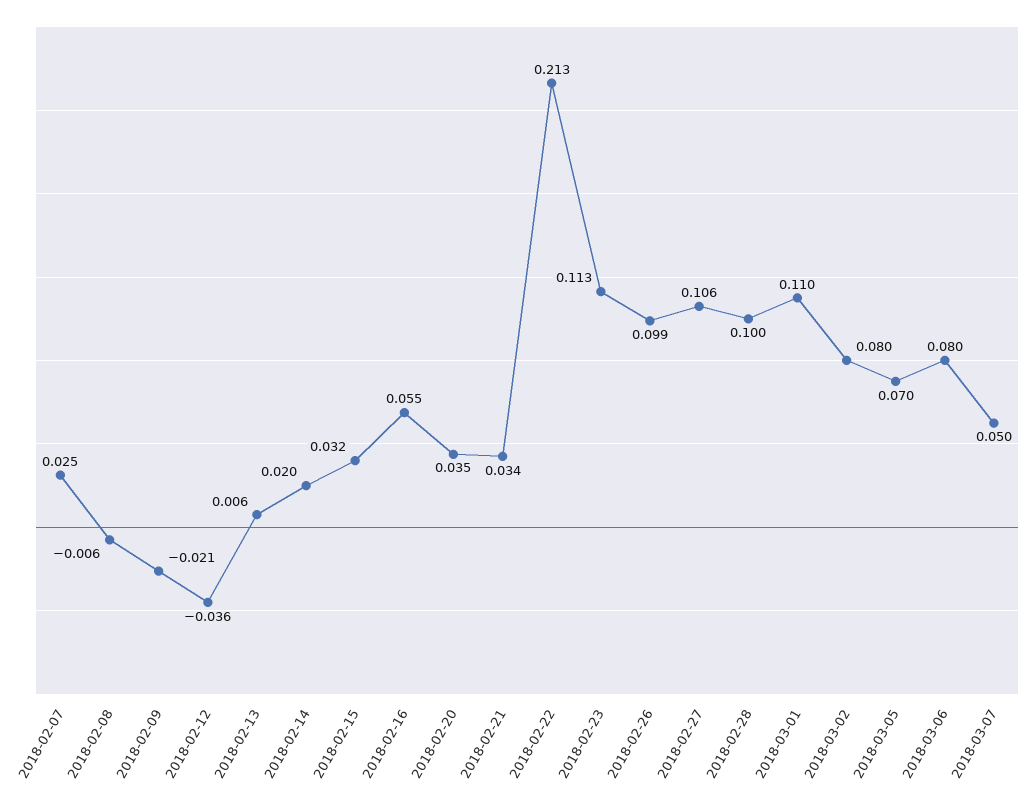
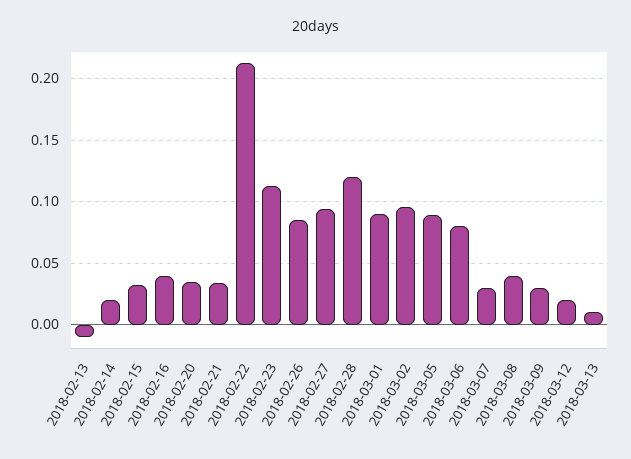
2018-02-07: 0.025 -> none
2018-02-08: -0.006 -> none
2018-02-09: -0.021 -> none
2018-02-12: -0.036 -> none
2018-02-13: 0.006 -> -0.01
2018-02-16: 0.055 -> 0.04
2018-02-26: 0.099 -> 0.085
2018-02-27: 0.106 -> 0.095
2018-02-28: 0.1 -> 0.12
2018-03-01: 0.11 -> 0.09
2018-03-02: 0.08 -> 0.095
2018-03-05: 0.07 -> 0.09
2018-03-07: 0.05 -> 0.03
2018-03-08: none -> 0.04
2018-03-09: none -> 0.03
2018-03-12: none -> 0.02
2018-03-13: none -> 0.01

